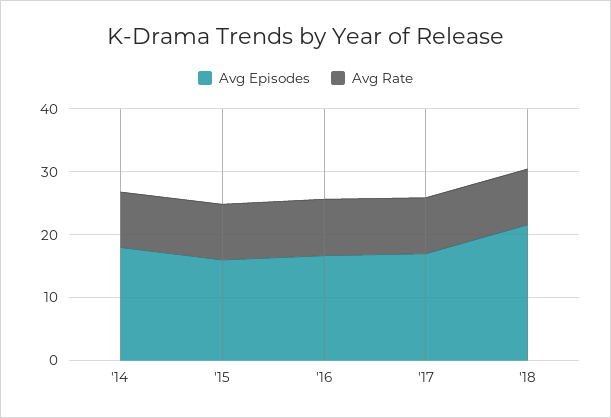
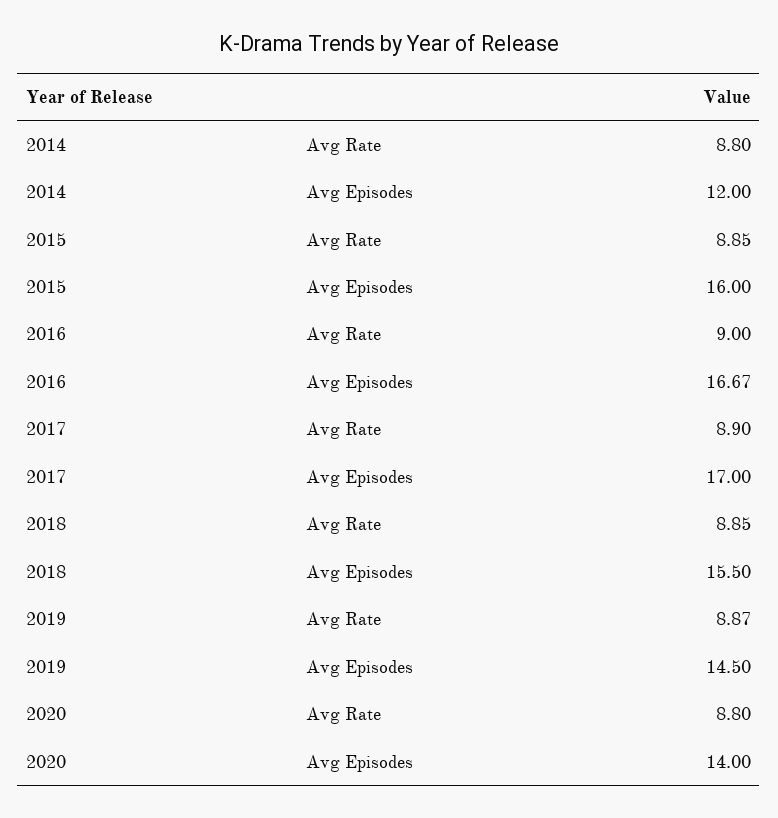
Avg Episodes, '14: 18 -> 12
Avg Episodes, '18: 22 -> 15.5
Avg Rate, 2019: none -> 8.87
Avg Episodes, 2019: none -> 14.5
Avg Rate, 2020: none -> 8.8
Avg Episodes, 2020: none -> 14

